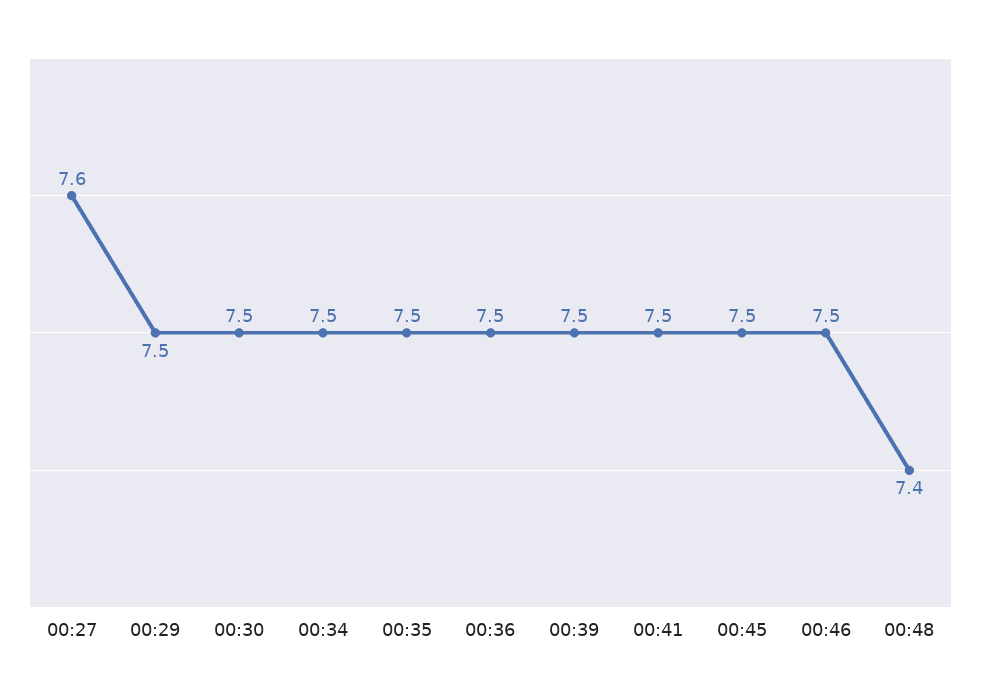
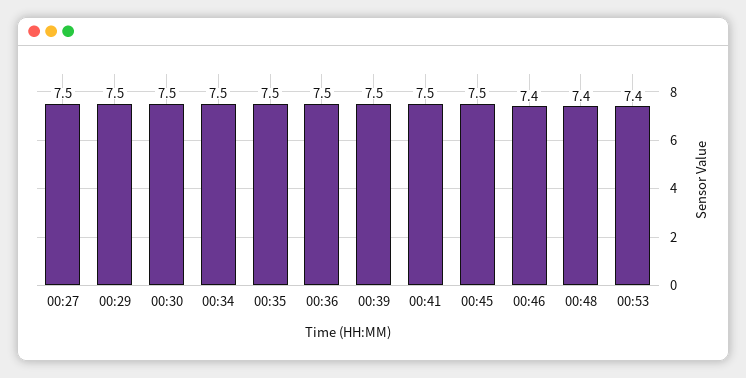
00:27: 7.6 -> 7.5
00:46: 7.5 -> 7.4
00:53: none -> 7.4

